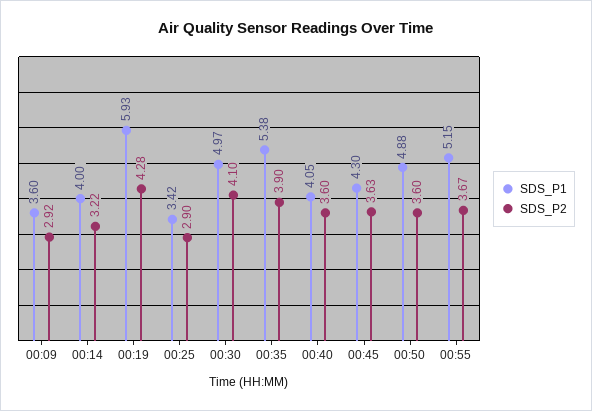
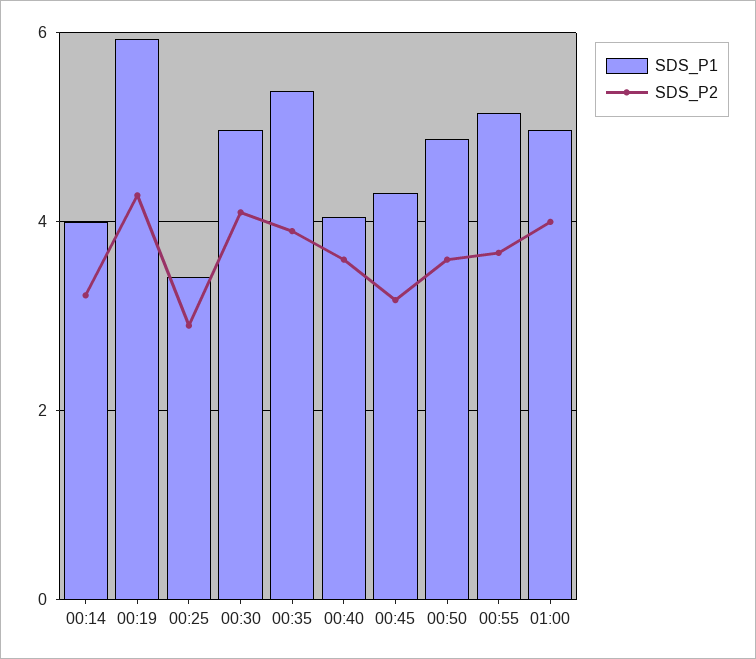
SDS_P1, 00:09: 3.6 -> none
SDS_P2, 00:09: 2.92 -> none
SDS_P2, 00:45: 3.63 -> 3.2
SDS_P1, 01:00: none -> 5
SDS_P2, 01:00: none -> 4

